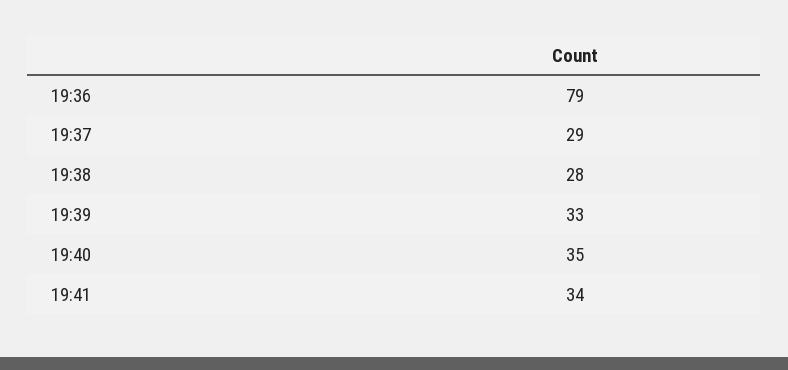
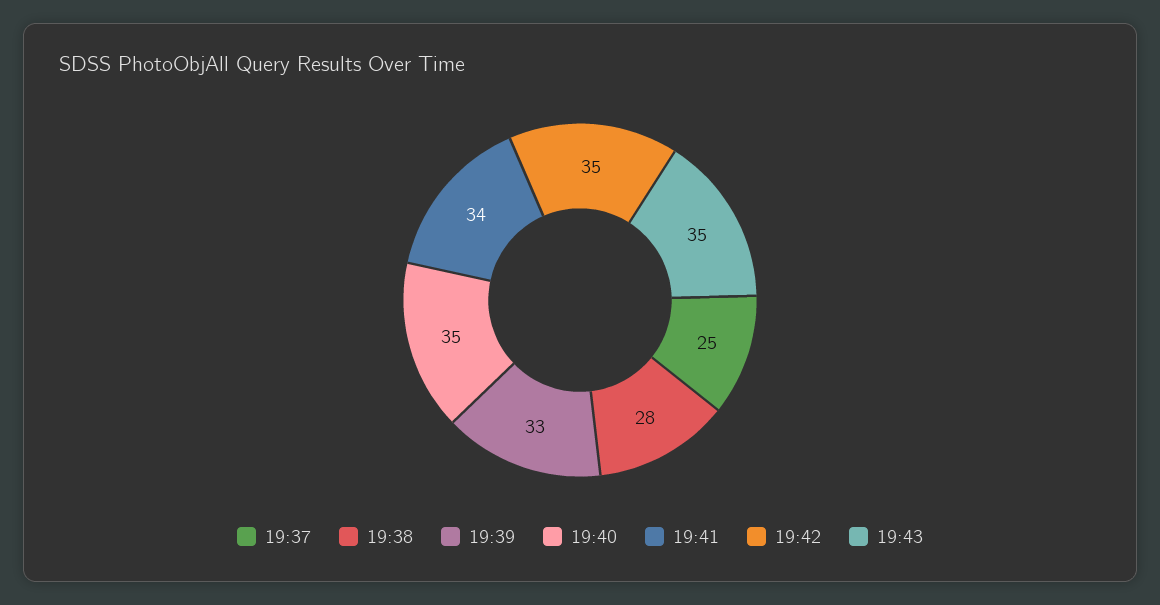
19:36: 79 -> none
19:37: 29 -> 25
19:42: none -> 35
19:43: none -> 35

